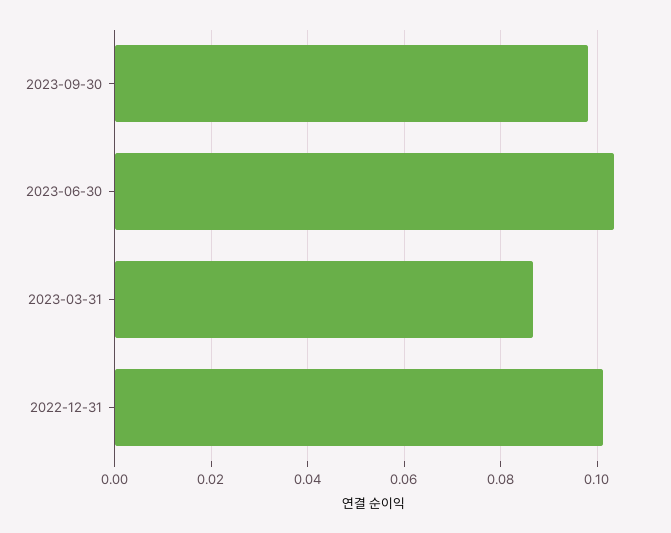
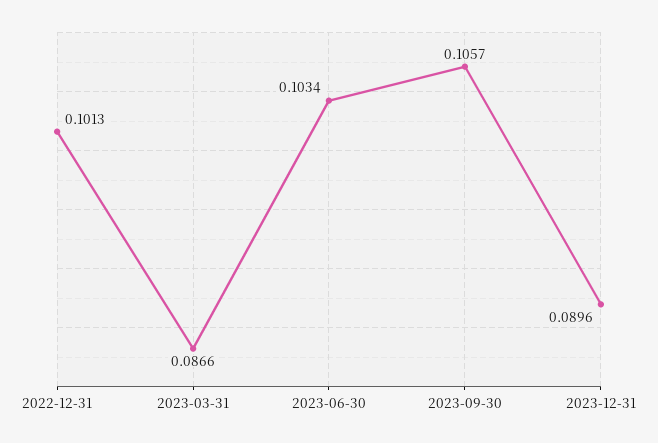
2023-09-30: 0.098 -> 0.1057
2023-12-31: none -> 0.0896

